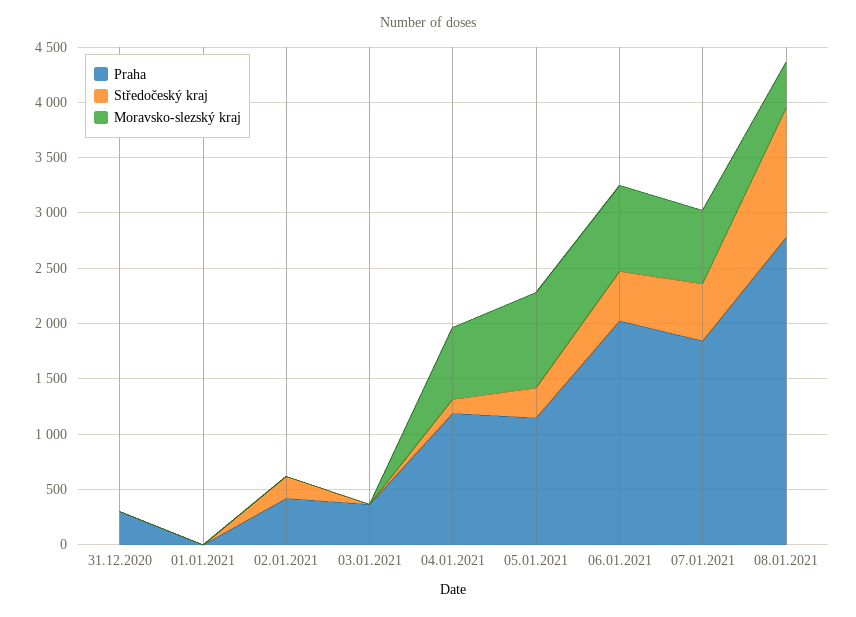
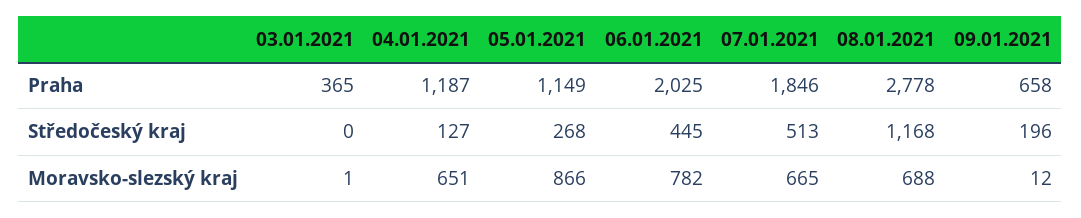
Praha, 31.12.2020: 300 -> none
Středočeský kraj, 31.12.2020: 0 -> none
Moravsko-slezský kraj, 31.12.2020: 0 -> none
Praha, 01.01.2021: 0 -> none
Středočeský kraj, 01.01.2021: 0 -> none
Moravsko-slezský kraj, 01.01.2021: 0 -> none
Praha, 02.01.2021: 400 -> none
Středočeský kraj, 02.01.2021: 200 -> none
Moravsko-slezský kraj, 02.01.2021: 0 -> none
Moravsko-slezský kraj, 08.01.2021: 400 -> 688
Praha, 09.01.2021: none -> 658
Středočeský kraj, 09.01.2021: none -> 196
Moravsko-slezský kraj, 09.01.2021: none -> 12

